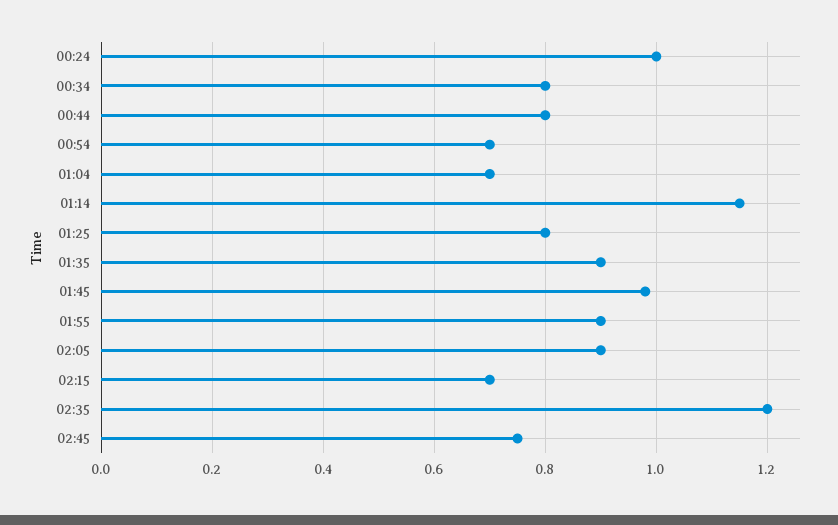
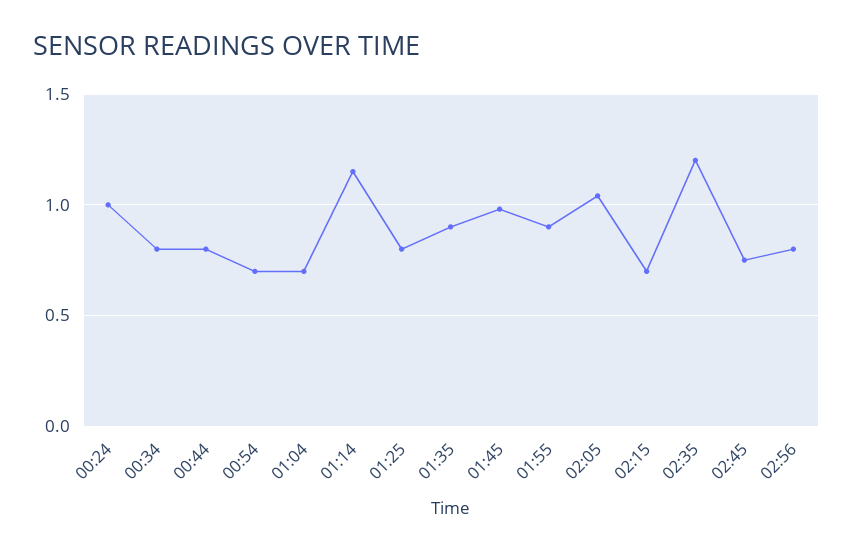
02:05: 0.9 -> 1.05
02:56: none -> 0.8

